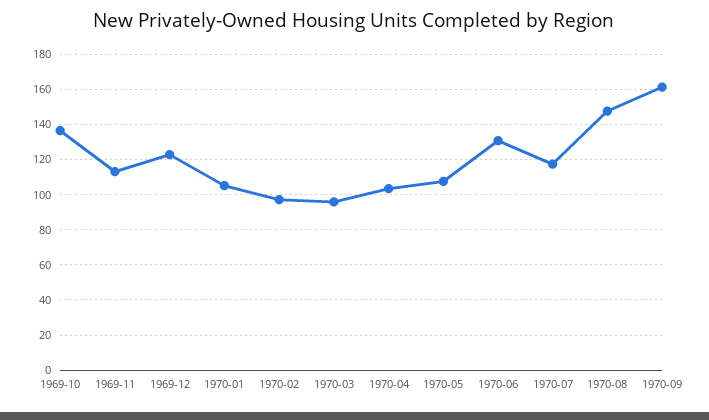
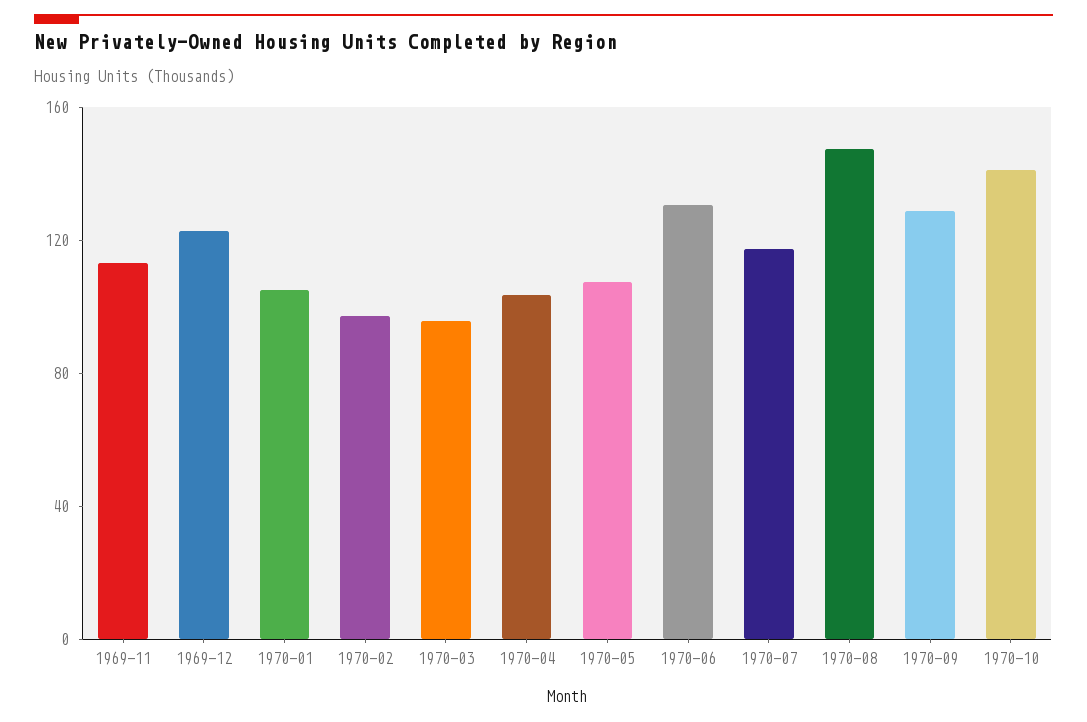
1969-10: 135 -> none
1970-09: 160 -> 130
1970-10: none -> 140

